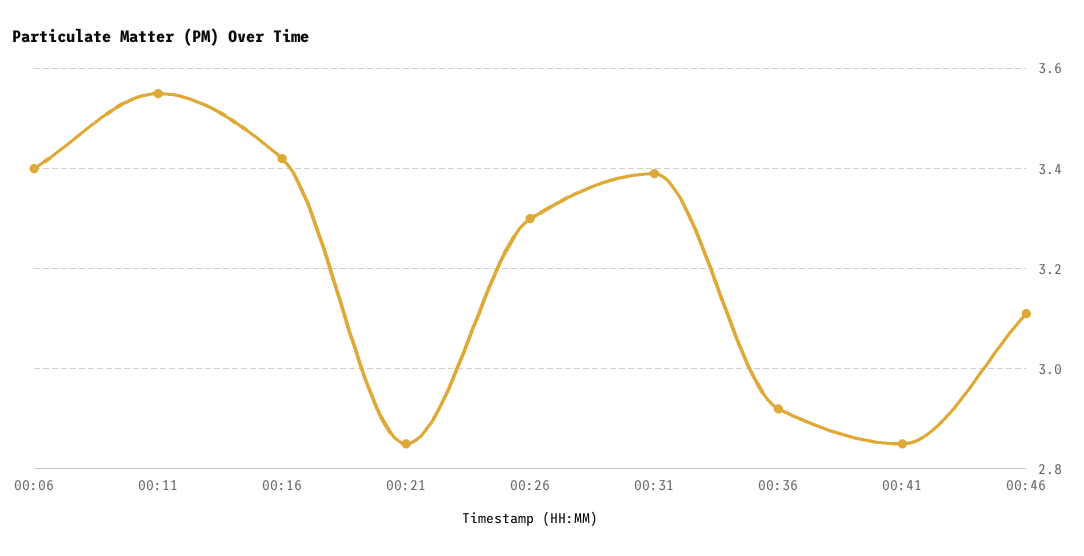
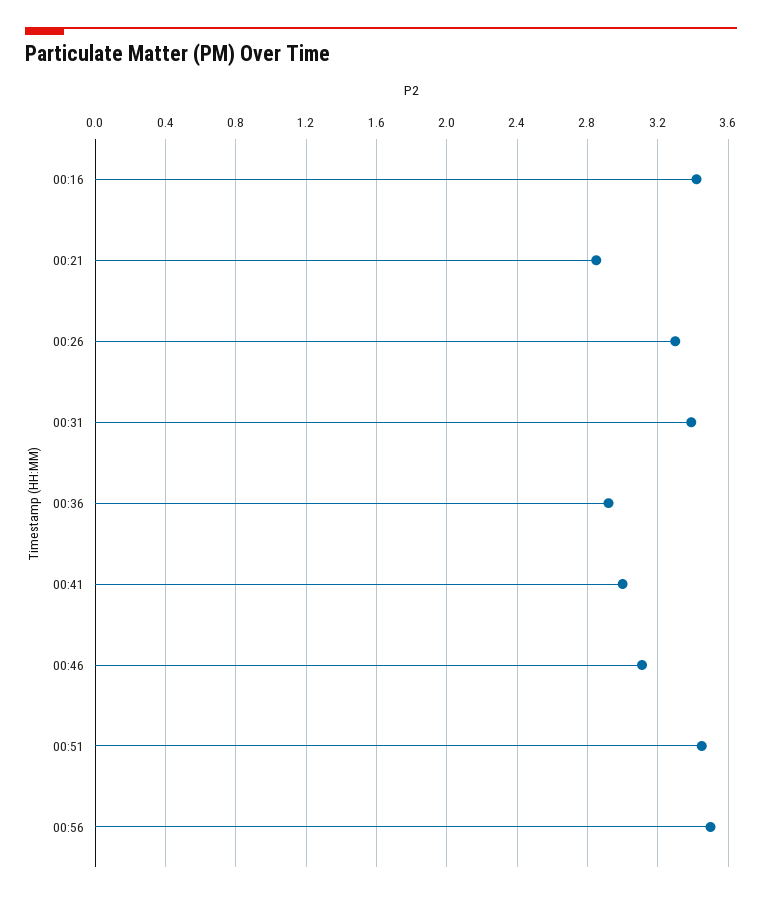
00:06: 3.4 -> none
00:11: 3.55 -> none
00:41: 2.85 -> 3
00:51: none -> 3.45
00:56: none -> 3.5

